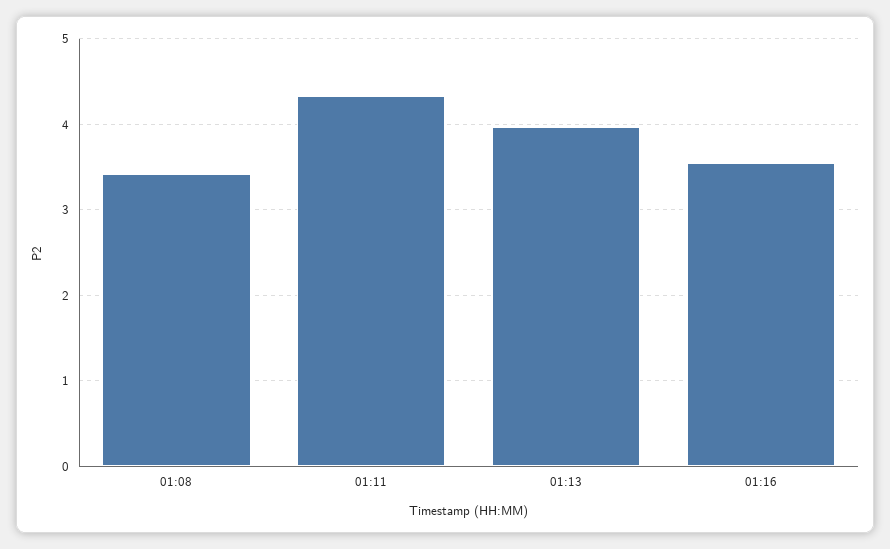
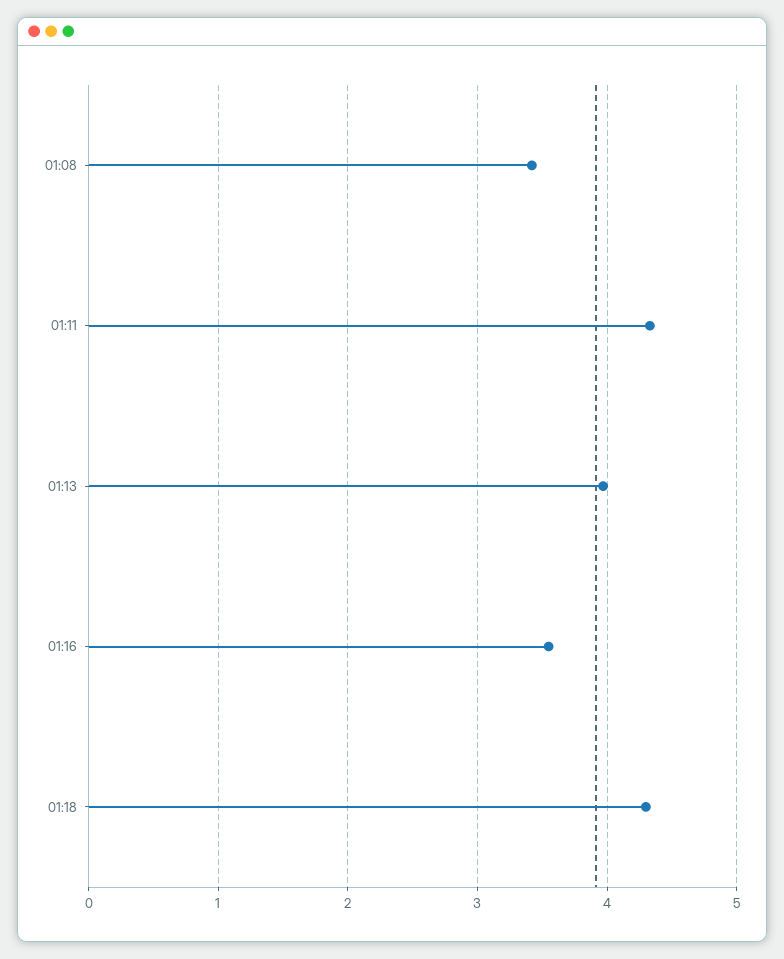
01:18: none -> 4.3

